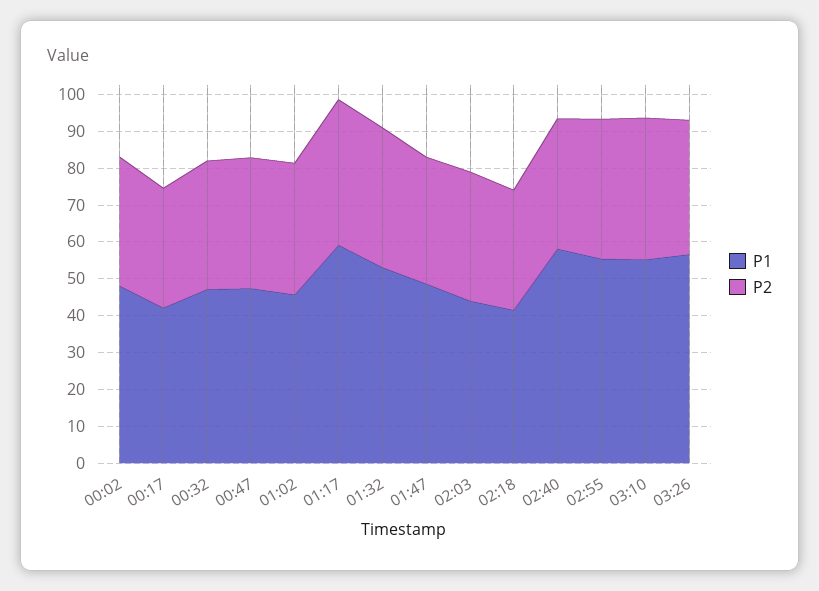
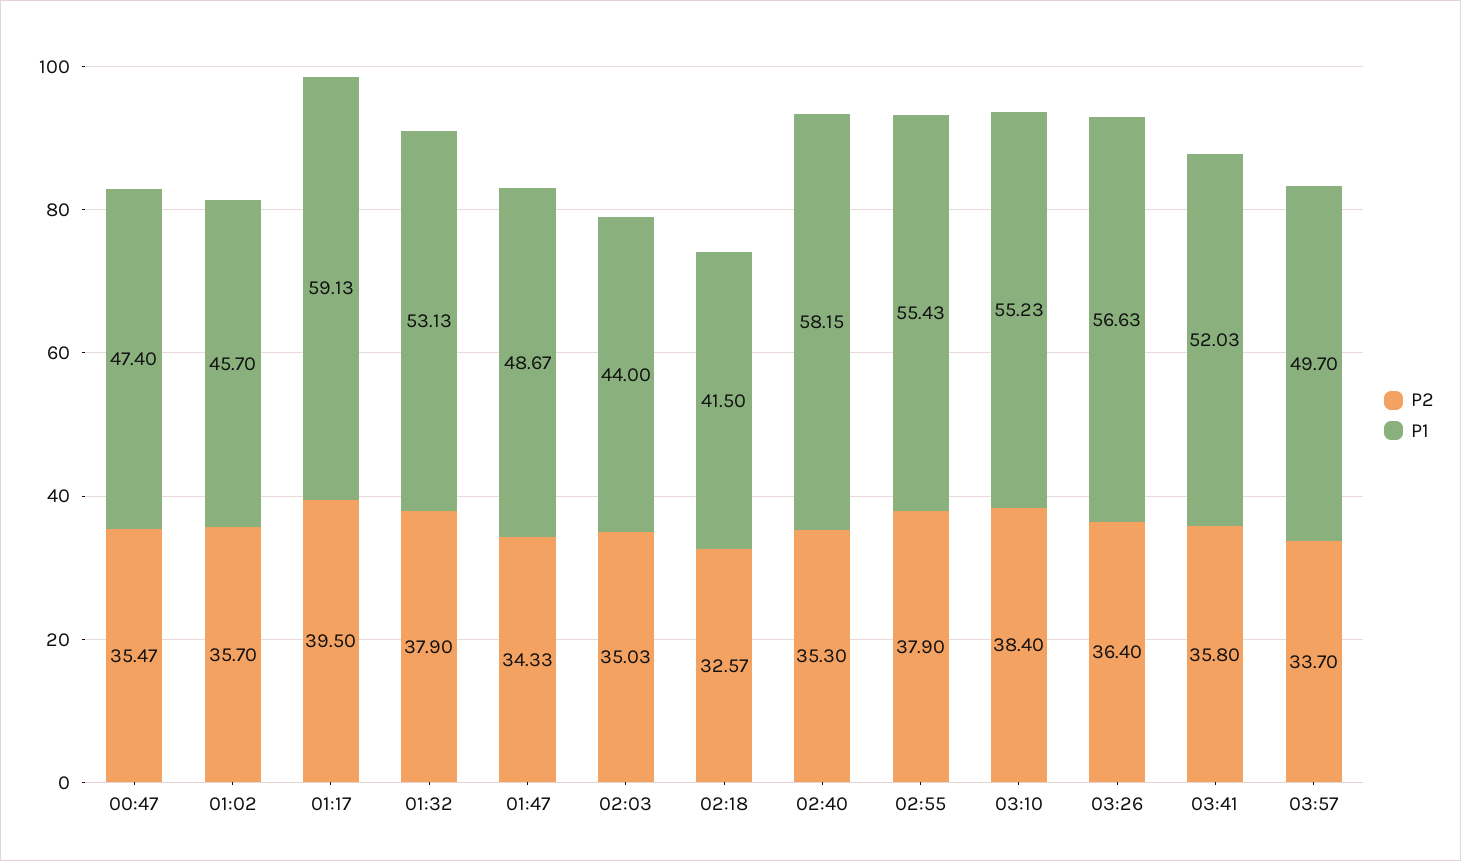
P1, 00:02: 47.5 -> none
P2, 00:02: 35 -> none
P1, 00:17: 42.5 -> none
P2, 00:17: 32.5 -> none
P1, 00:32: 47.5 -> none
P2, 00:32: 35 -> none
P2, 03:41: none -> 35.8
P1, 03:41: none -> 52.03
P2, 03:57: none -> 33.7
P1, 03:57: none -> 49.7

